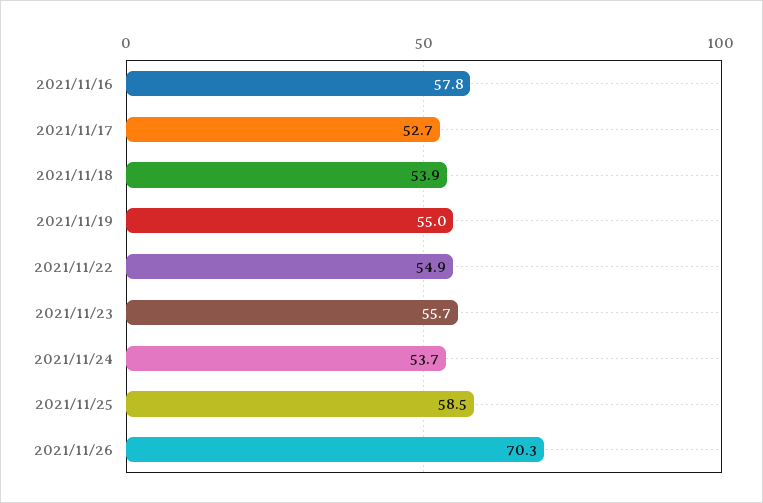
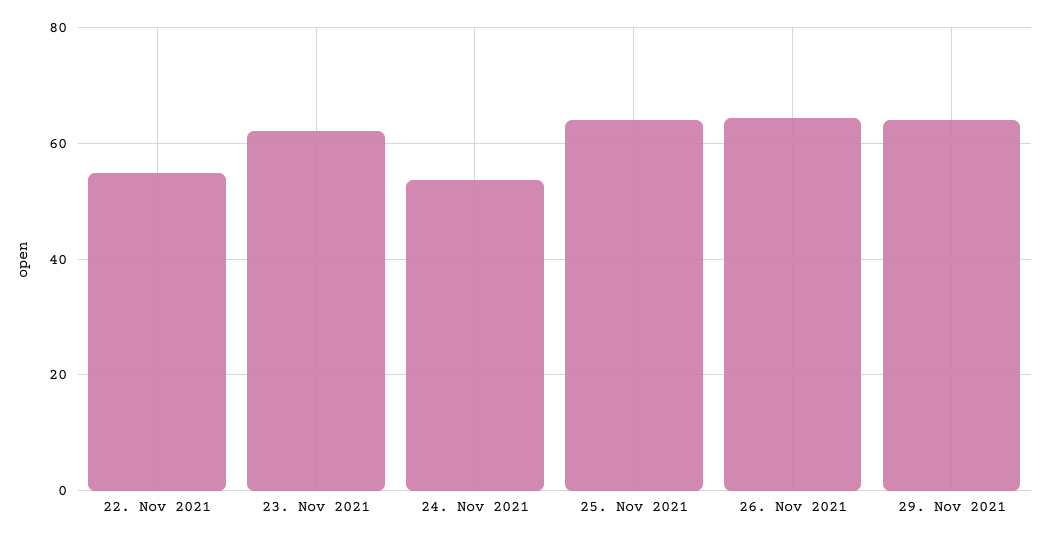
2021/11/16: 57.8 -> none
2021/11/17: 52.7 -> none
2021/11/18: 53.9 -> none
2021/11/19: 55 -> none
2021/11/23: 55.7 -> 62
2021/11/25: 58.5 -> 64
2021/11/26: 70.3 -> 64
29. Nov 2021: none -> 64

